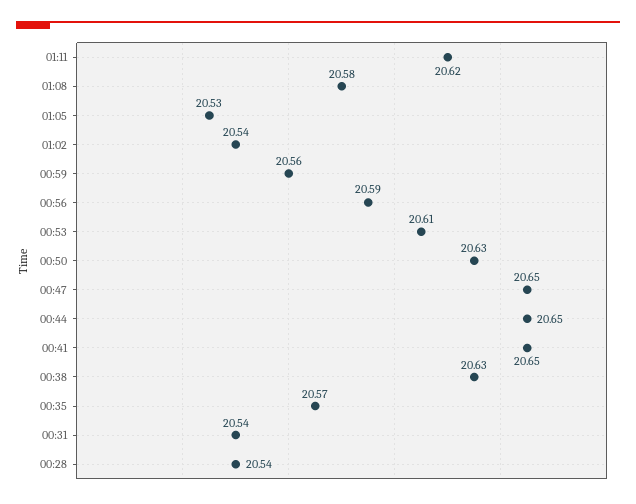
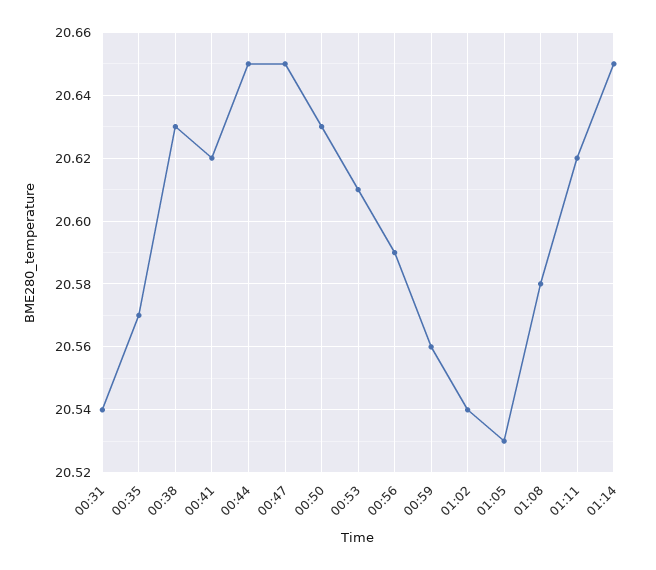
00:41: 20.65 -> 20.62
00:28: 20.54 -> none
01:14: none -> 20.65

